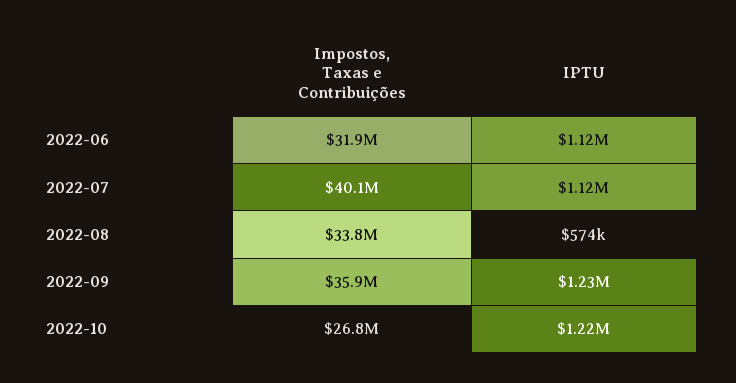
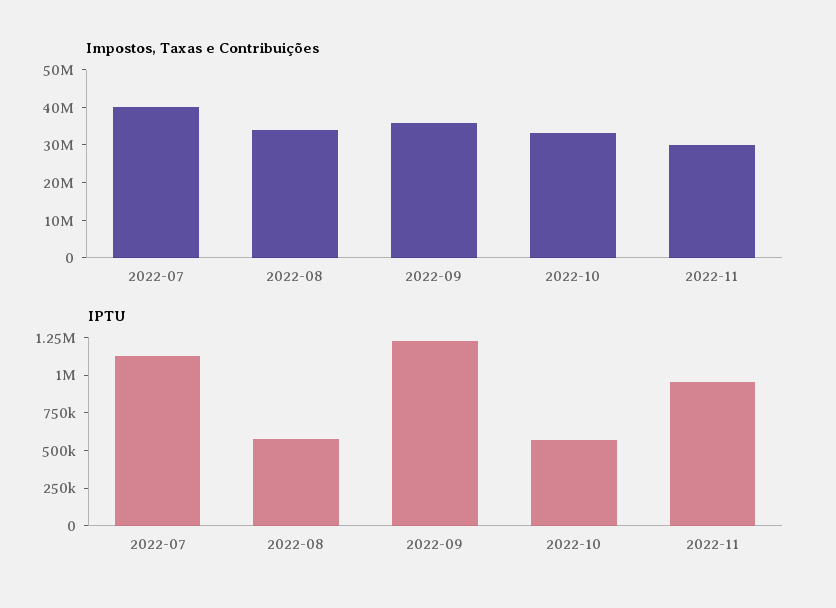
Impostos, Taxas e Contribuições, 2022-06: 31900000 -> none
IPTU, 2022-06: 1120000 -> none
Impostos, Taxas e Contribuições, 2022-10: 26800000 -> 32500000
IPTU, 2022-10: 1220000 -> 500000
Impostos, Taxas e Contribuições, 2022-11: none -> 30000000
IPTU, 2022-11: none -> 1000000

